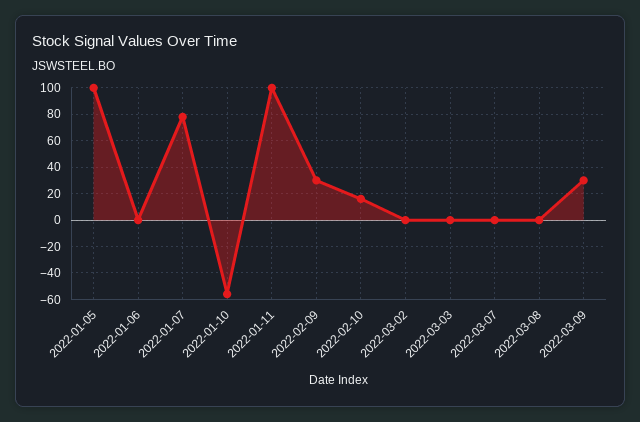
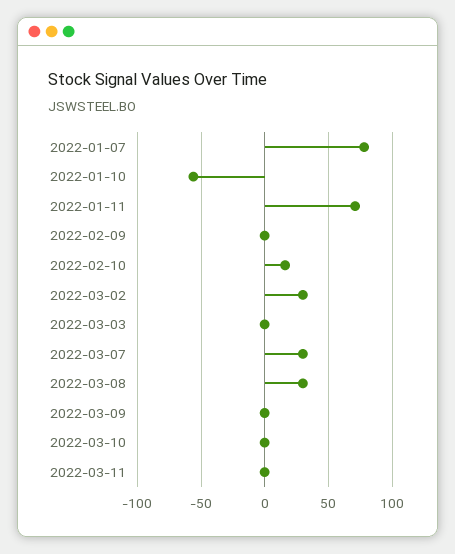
2022-01-05: 100 -> none
2022-01-06: 0 -> none
2022-01-11: 100 -> 70
2022-02-09: 30 -> 0
2022-03-02: 0 -> 30
2022-03-07: 0 -> 30
2022-03-08: 0 -> 30
2022-03-09: 30 -> 0
2022-03-10: none -> 0
2022-03-11: none -> 0

